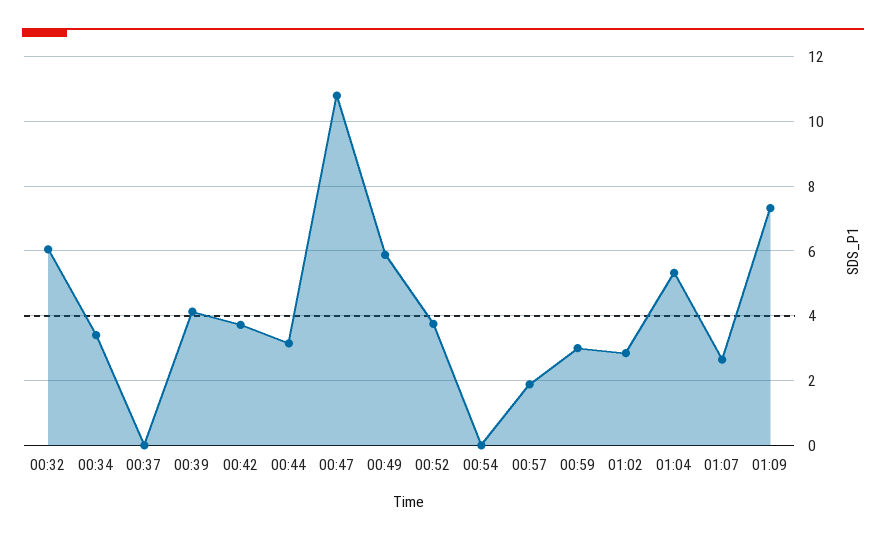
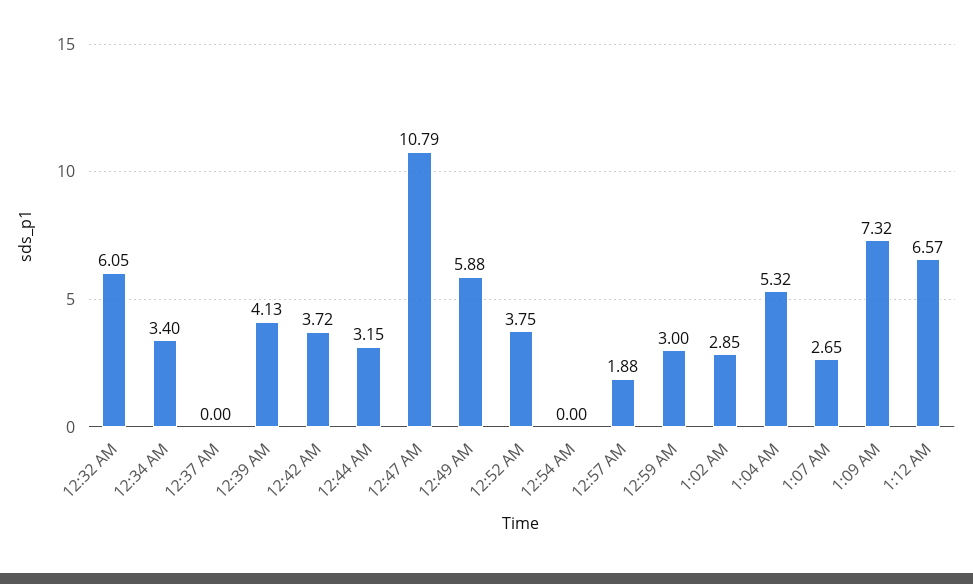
1:12 AM: none -> 6.57

